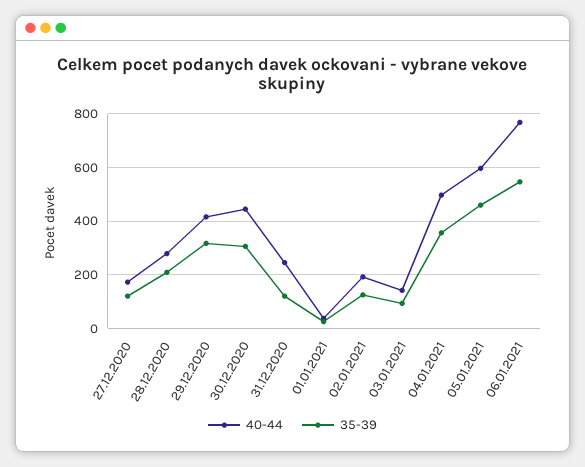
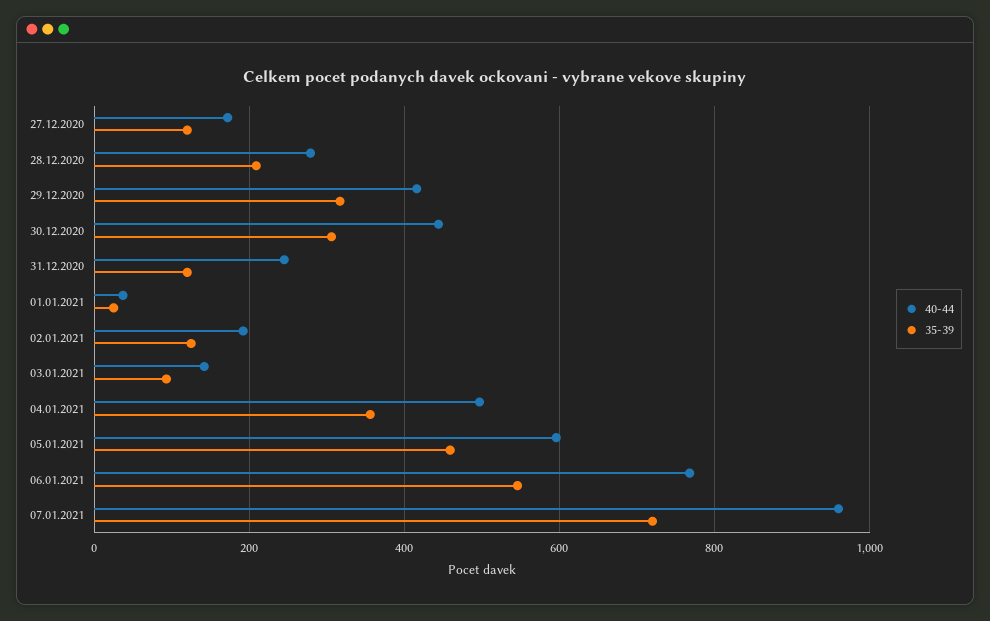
40-44, 07.01.2021: none -> 960
35-39, 07.01.2021: none -> 720

